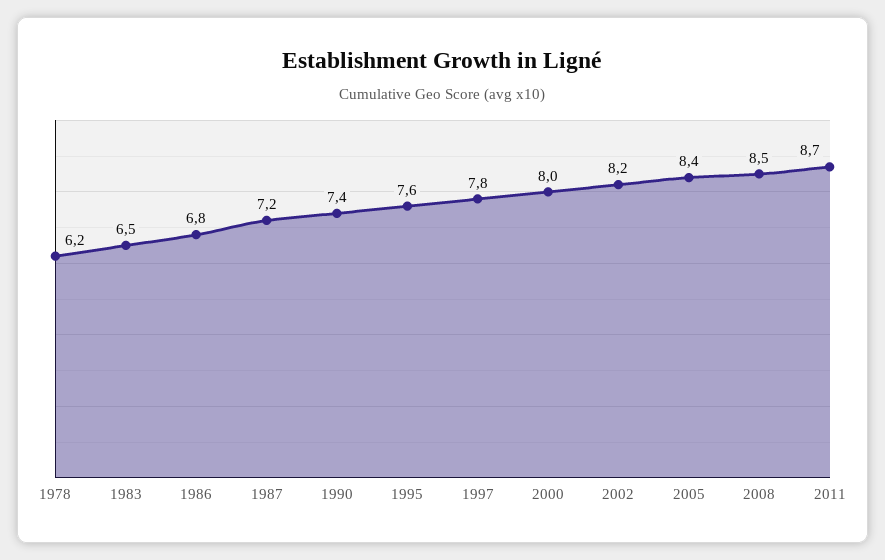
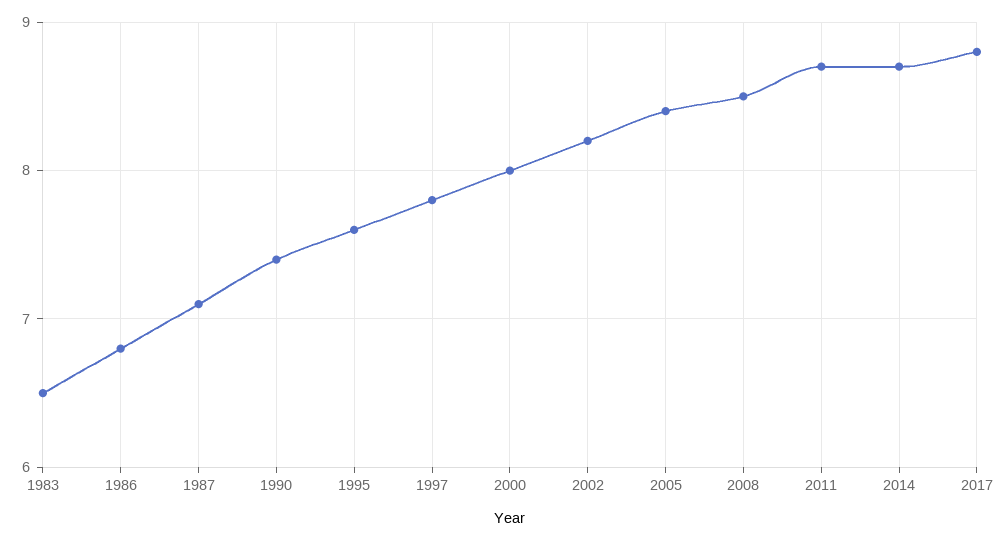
1978: 6.2 -> none
1987: 7.2 -> 7.1
2014: none -> 8.7
2017: none -> 8.8

